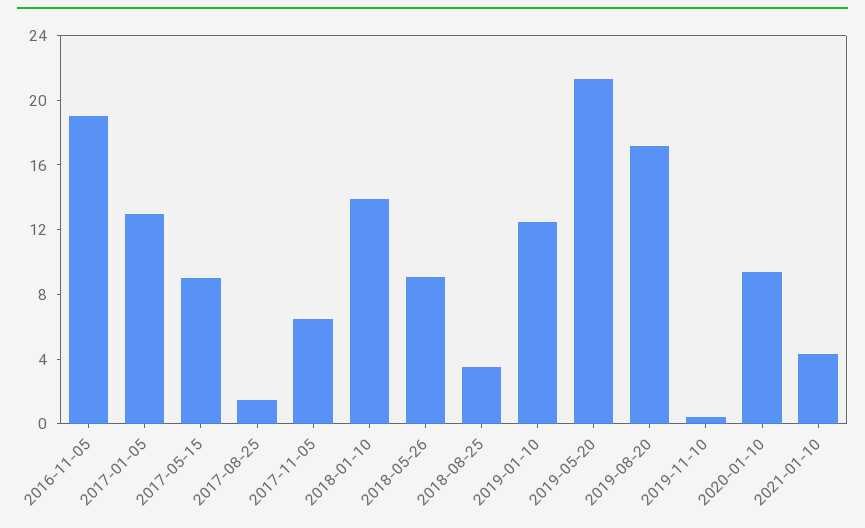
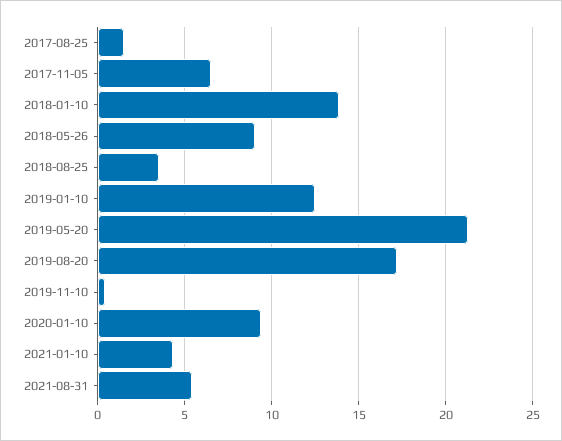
2016-11-05: 19 -> none
2017-01-05: 13 -> none
2017-05-15: 9 -> none
2021-08-31: none -> 5.5

